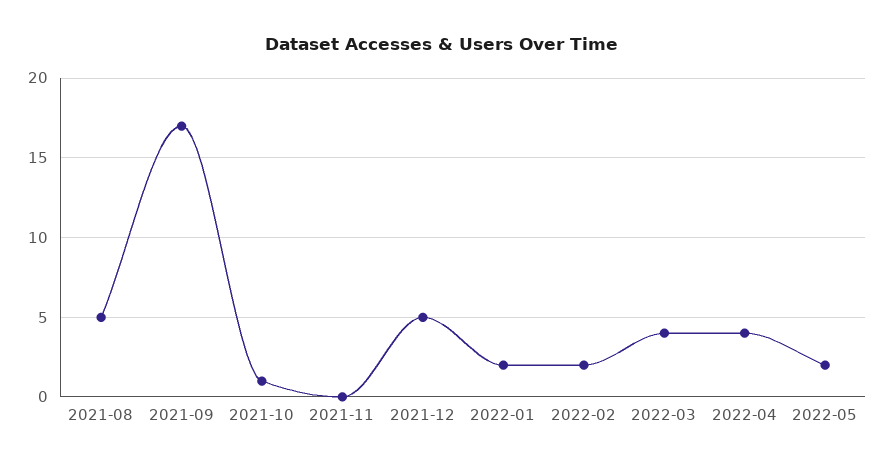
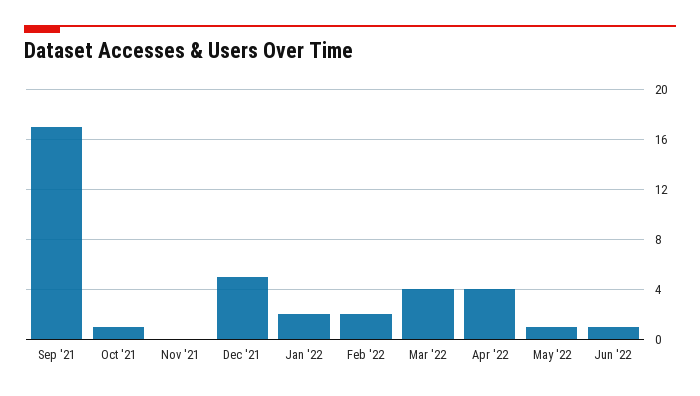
2021-08: 5 -> none
2022-05: 2 -> 1
Jun '22: none -> 1

